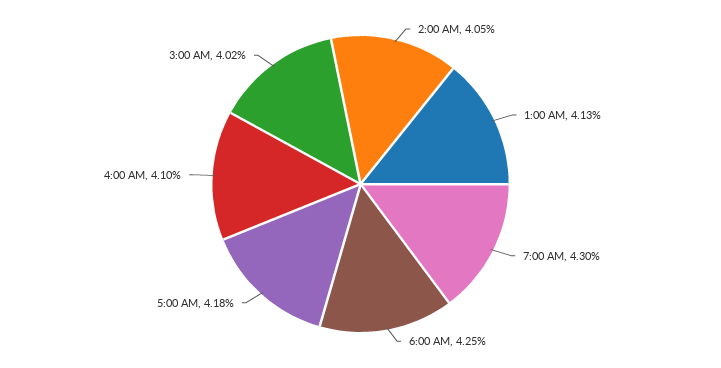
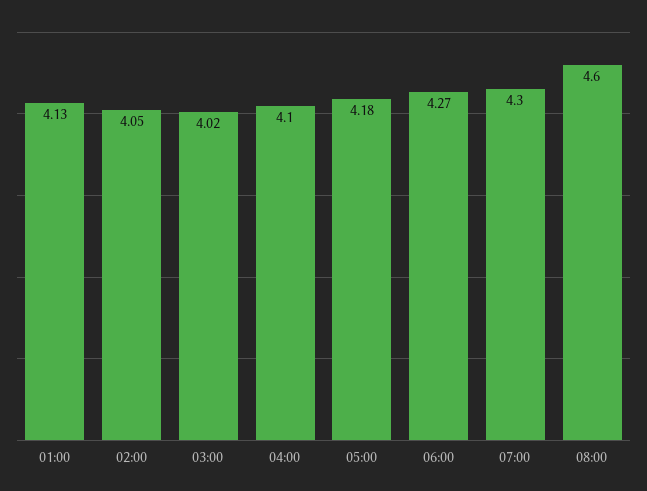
6:00 AM: 4.25 -> 4.27
08:00: none -> 4.6

